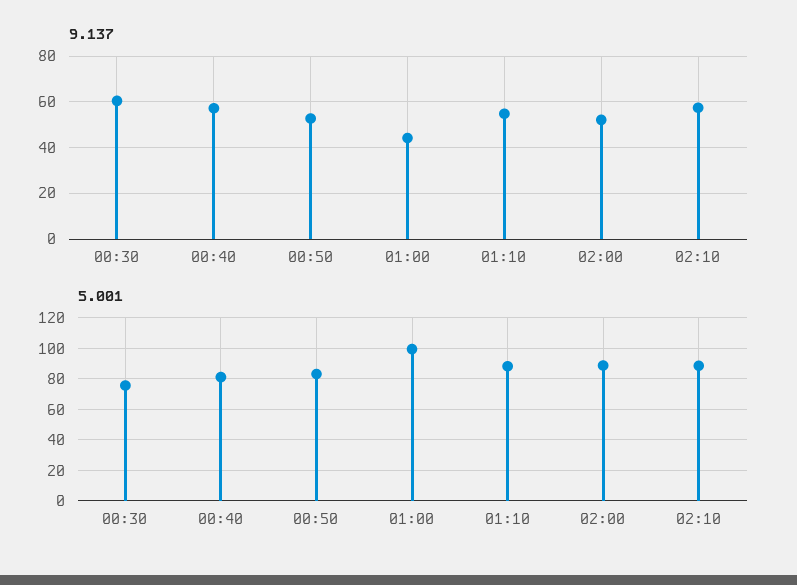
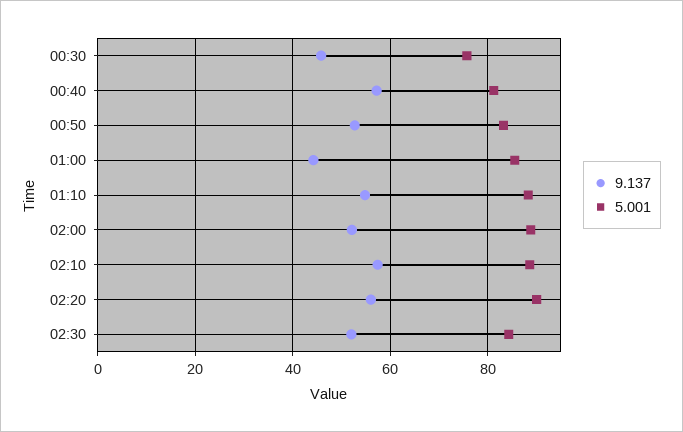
9.137, 00:30: 60 -> 46
5.001, 01:00: 100 -> 86
9.137, 02:20: none -> 56
5.001, 02:20: none -> 90
9.137, 02:30: none -> 52
5.001, 02:30: none -> 84

